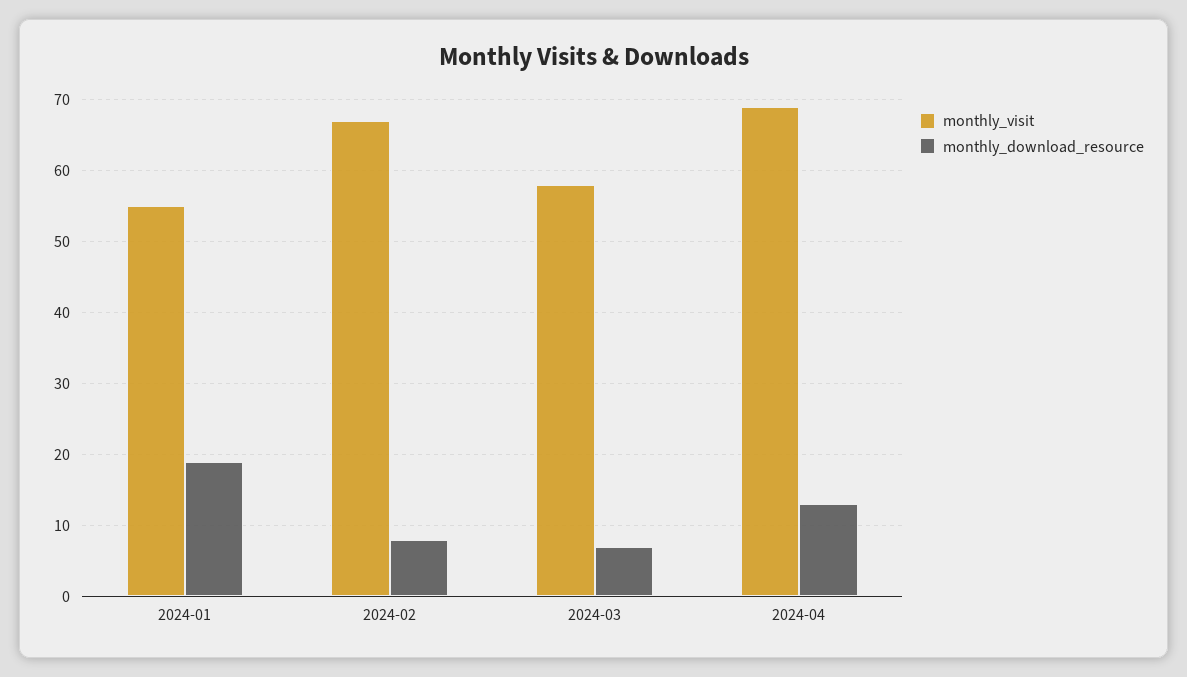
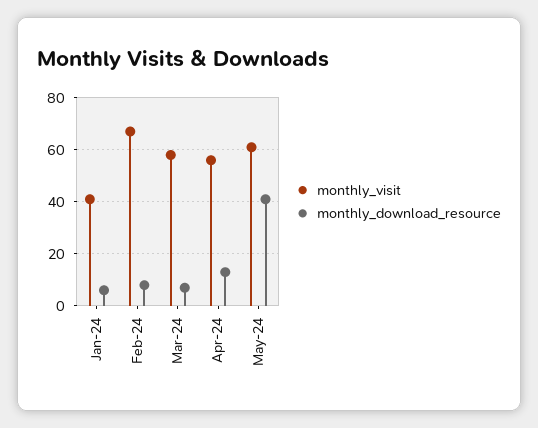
monthly_visit, 2024-01: 55 -> 40
monthly_download_resource, 2024-01: 19 -> 5
monthly_visit, 2024-04: 69 -> 55
monthly_visit, May-24: none -> 60
monthly_download_resource, May-24: none -> 40

